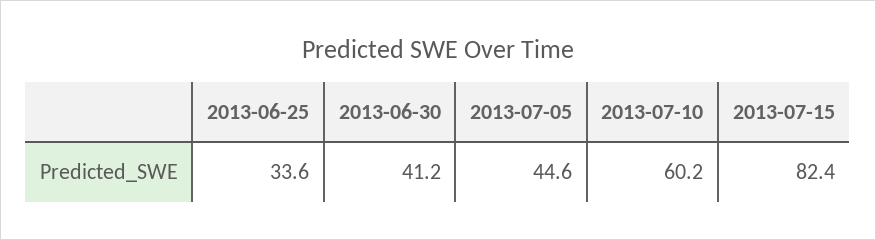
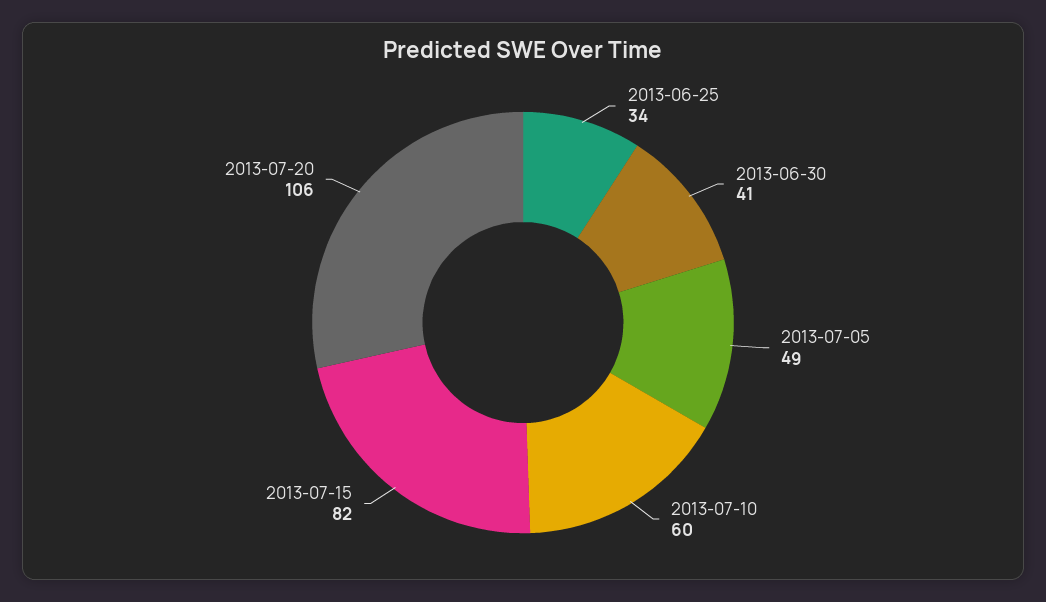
2013-07-05: 44.6 -> 49
2013-07-20: none -> 106

